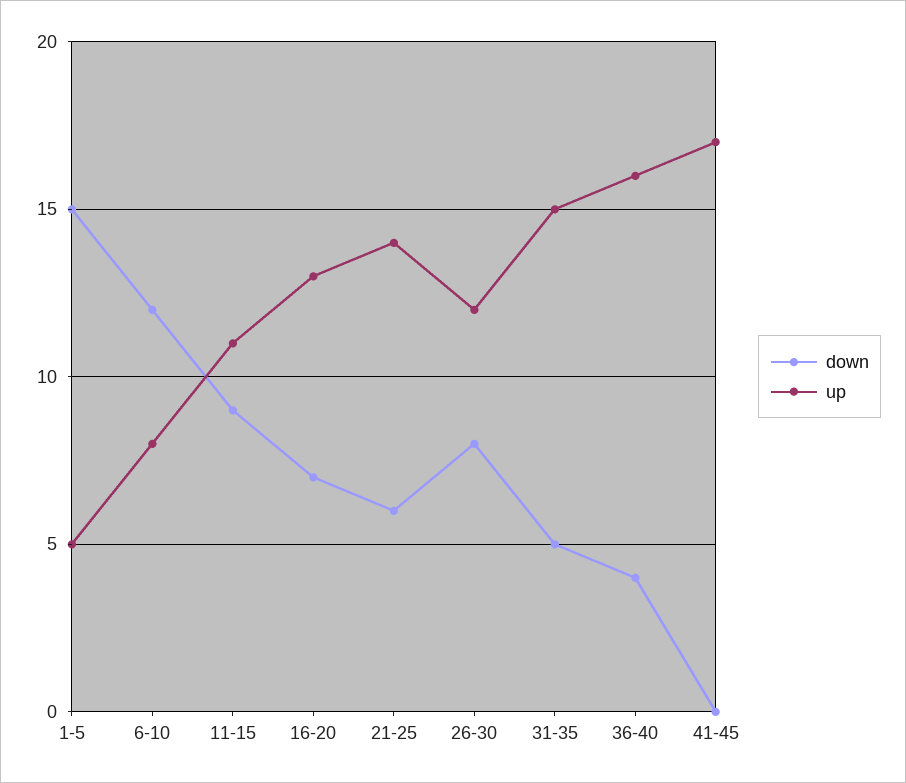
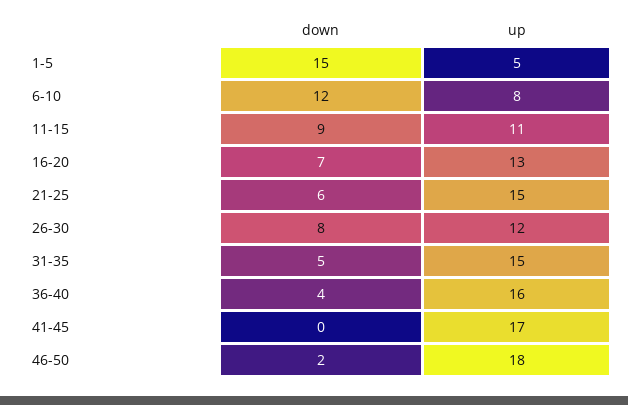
up, 21-25: 14 -> 15
down, 46-50: none -> 2
up, 46-50: none -> 18

